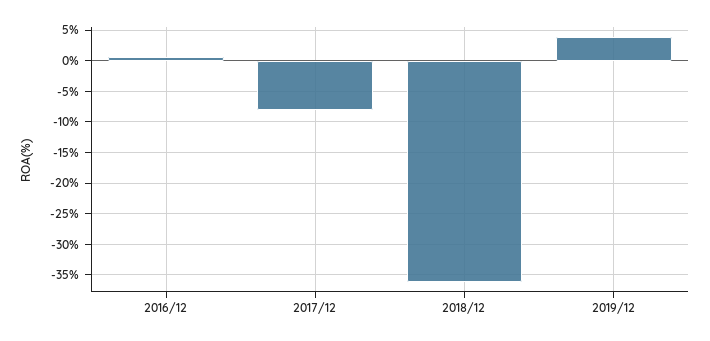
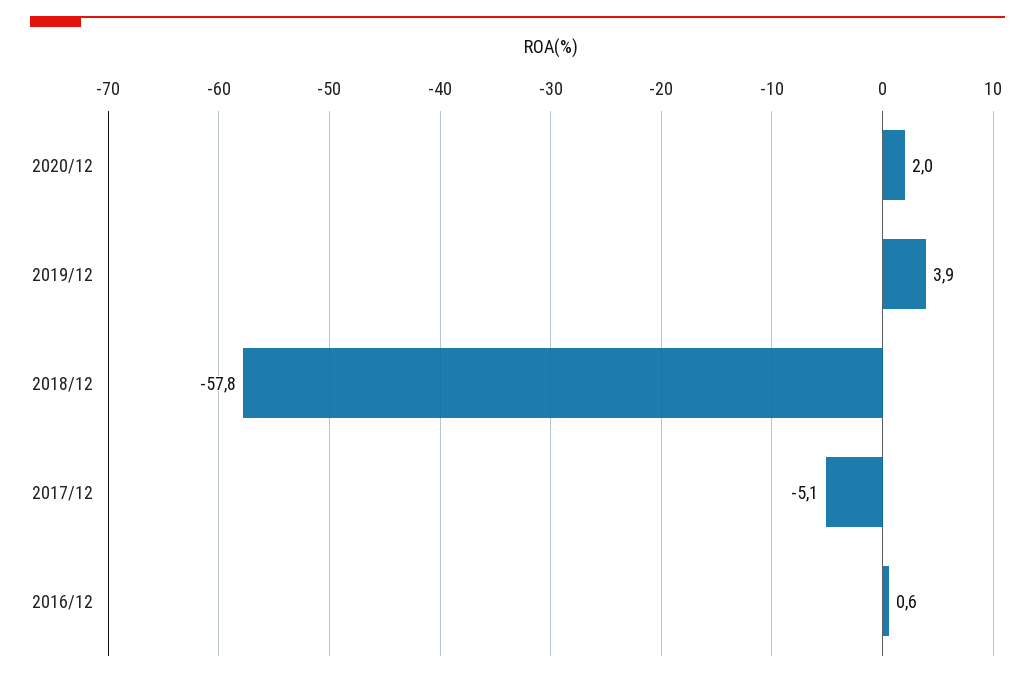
2017/12: -8 -> -5.1
2018/12: -36 -> -57.8
2020/12: none -> 2

